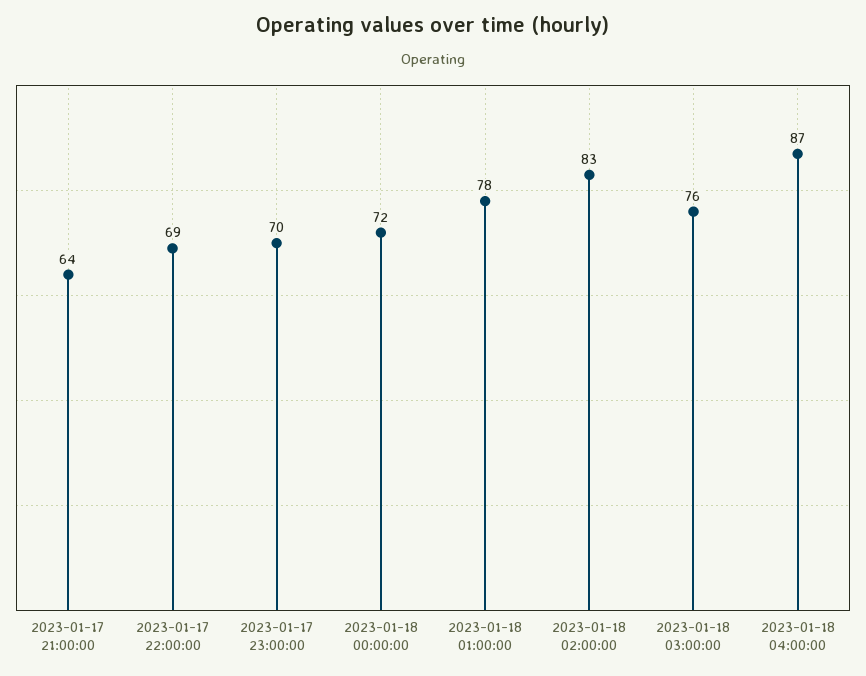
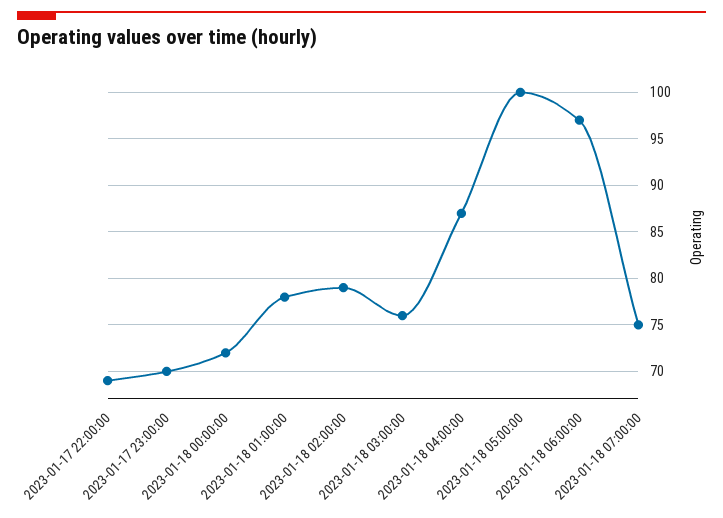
2023-01-17 21:00:00: 64 -> none
2023-01-18 02:00:00: 83 -> 79
2023-01-18 05:00:00: none -> 100
2023-01-18 06:00:00: none -> 97
2023-01-18 07:00:00: none -> 75

